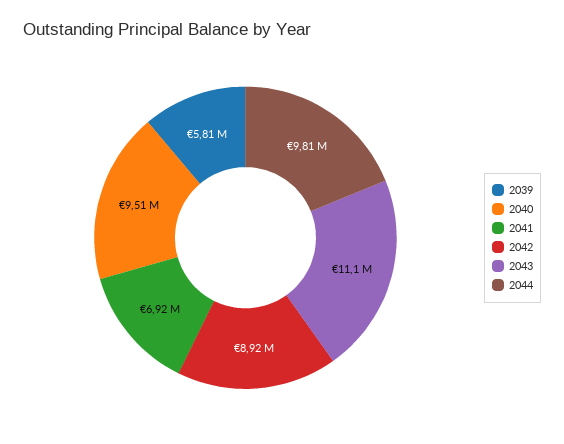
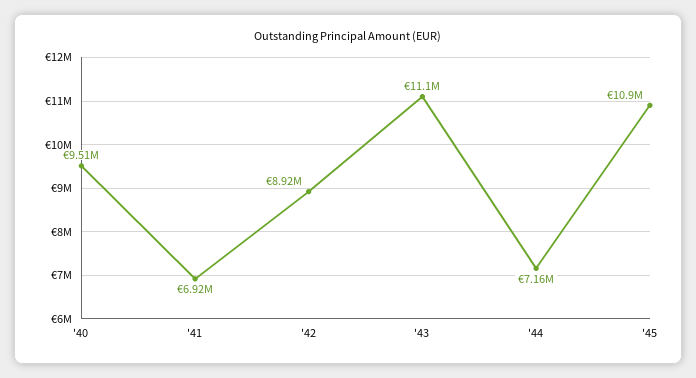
2039: 5810000 -> none
2044: 9810000 -> 7160000
'45: none -> 10900000

